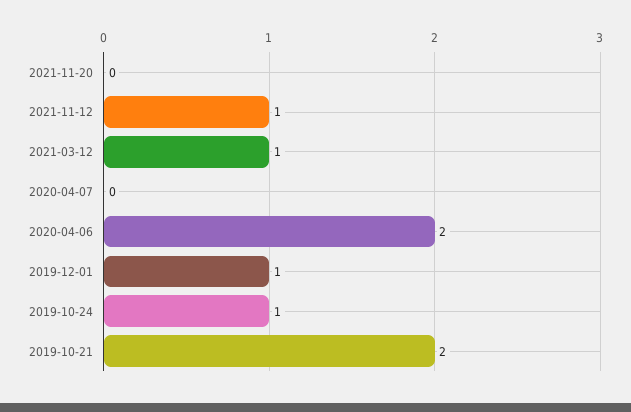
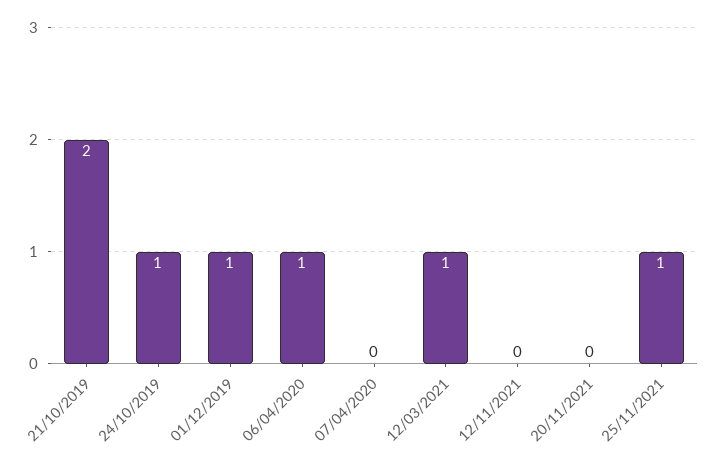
2021-11-12: 1 -> 0
2020-04-06: 2 -> 1
25/11/2021: none -> 1

